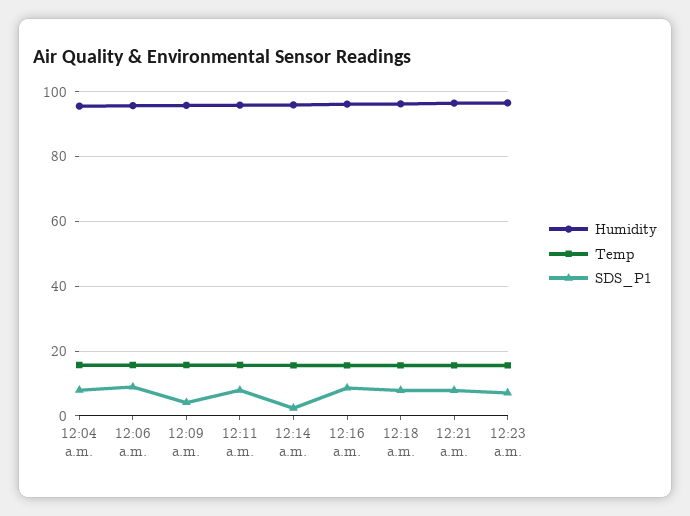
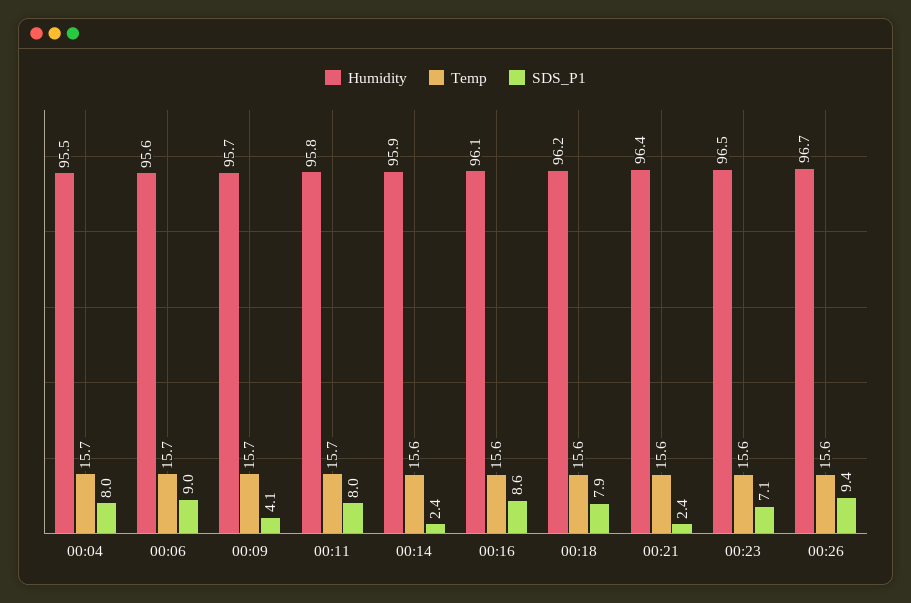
SDS_P1, 12:21 a.m.: 8 -> 2.4
Humidity, 00:26: none -> 96.7
Temp, 00:26: none -> 15.6
SDS_P1, 00:26: none -> 9.4

